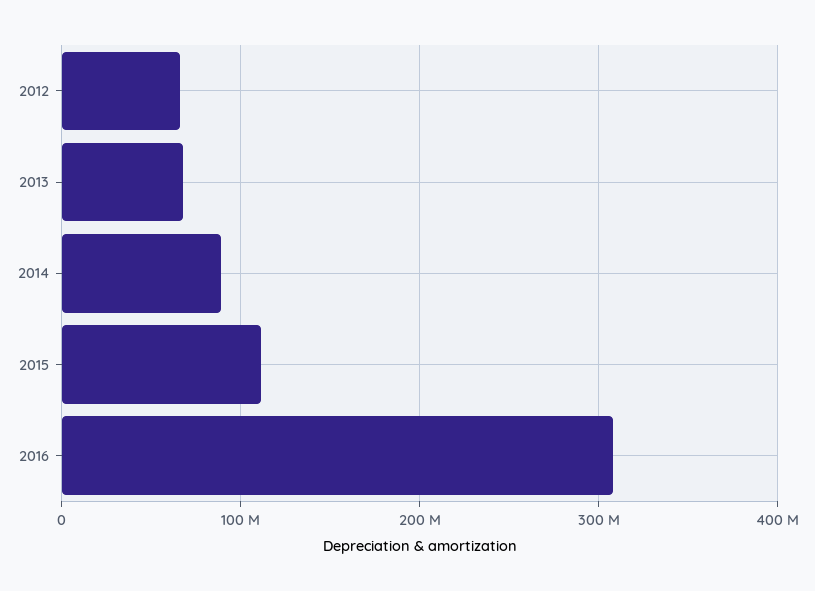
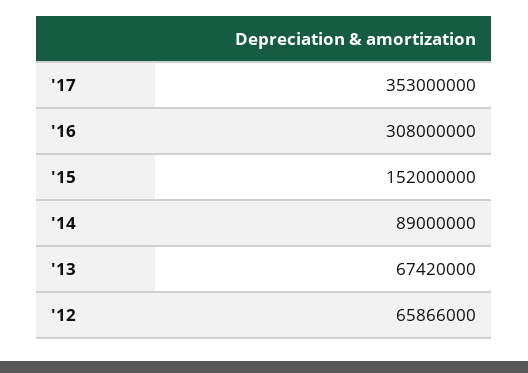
2015: 110000000 -> 152000000
'17: none -> 353000000

